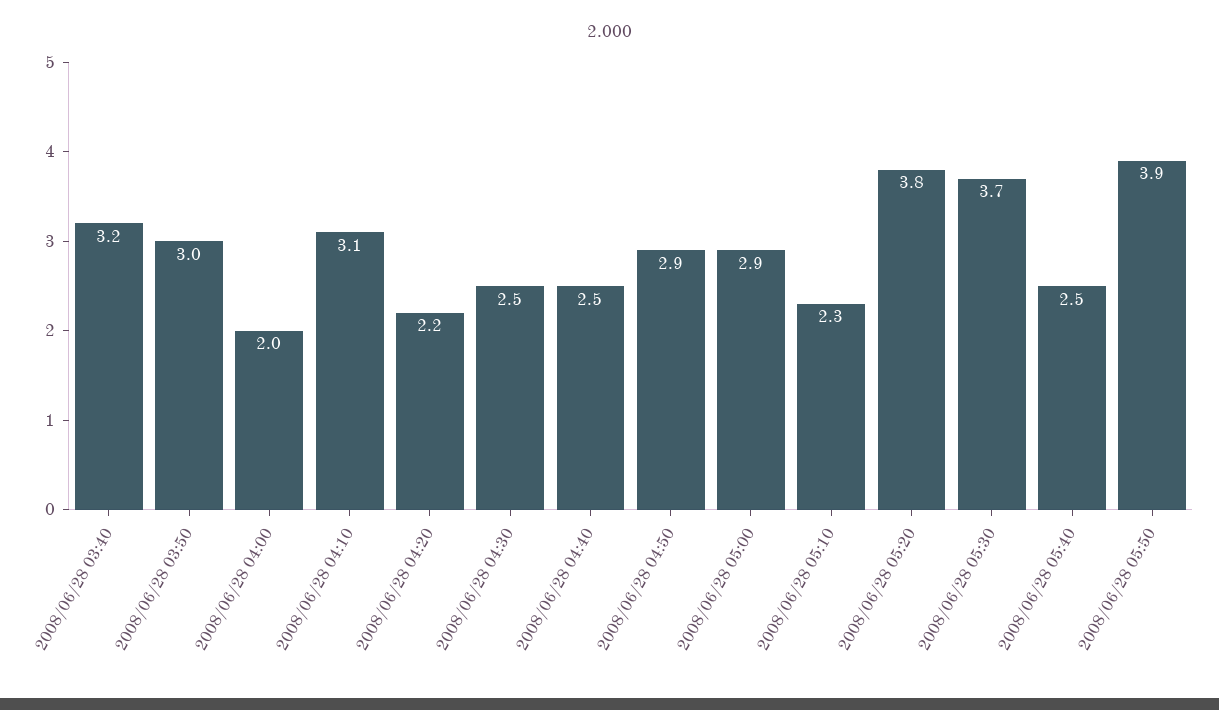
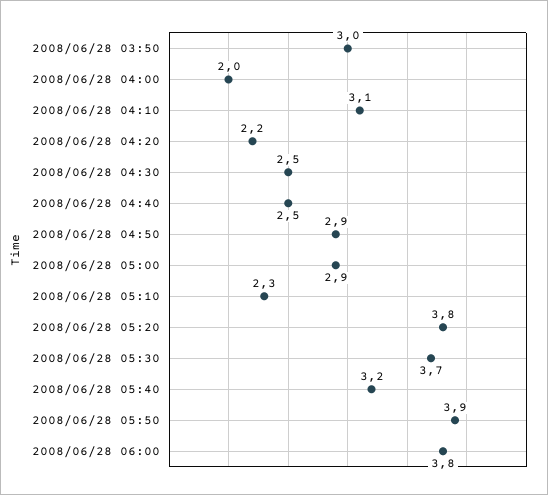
2008/06/28 03:40: 3.2 -> none
2008/06/28 05:40: 2.5 -> 3.2
2008/06/28 06:00: none -> 3.8

